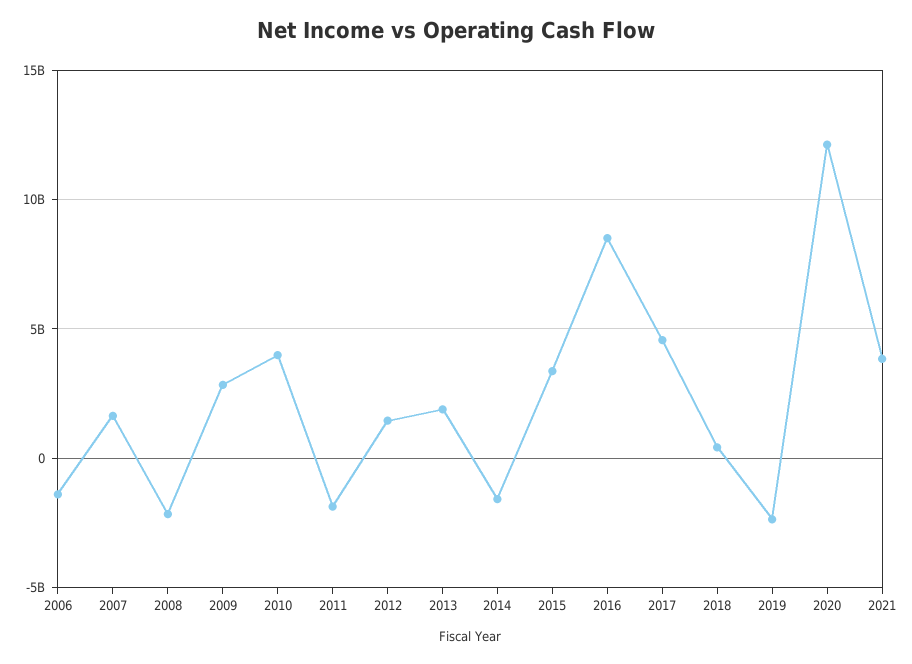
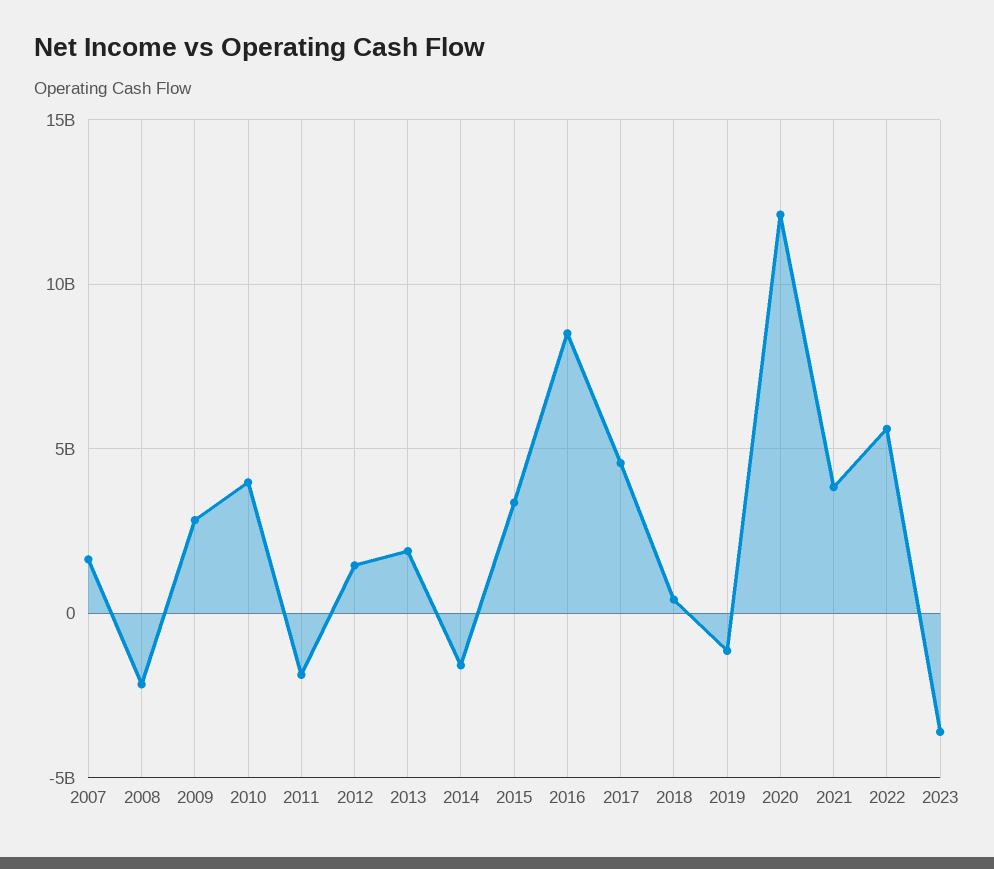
2006: -1500000000 -> none
2019: -2500000000 -> -1000000000
2022: none -> 5500000000
2023: none -> -3500000000

